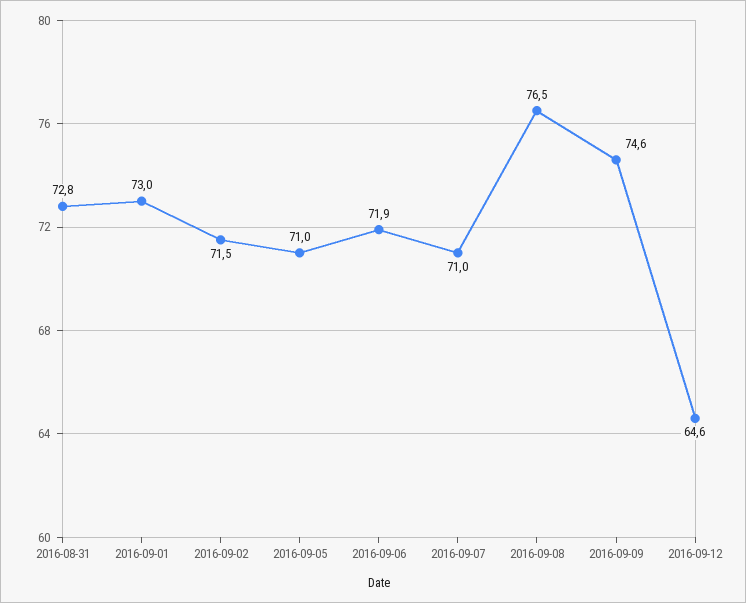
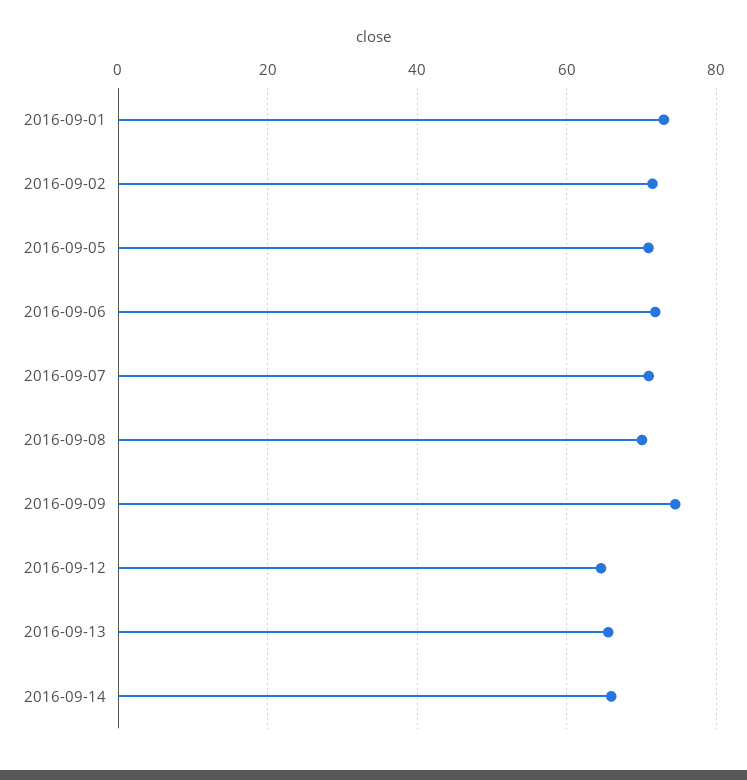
2016-08-31: 72.8 -> none
2016-09-08: 76.5 -> 70
2016-09-13: none -> 66
2016-09-14: none -> 66

